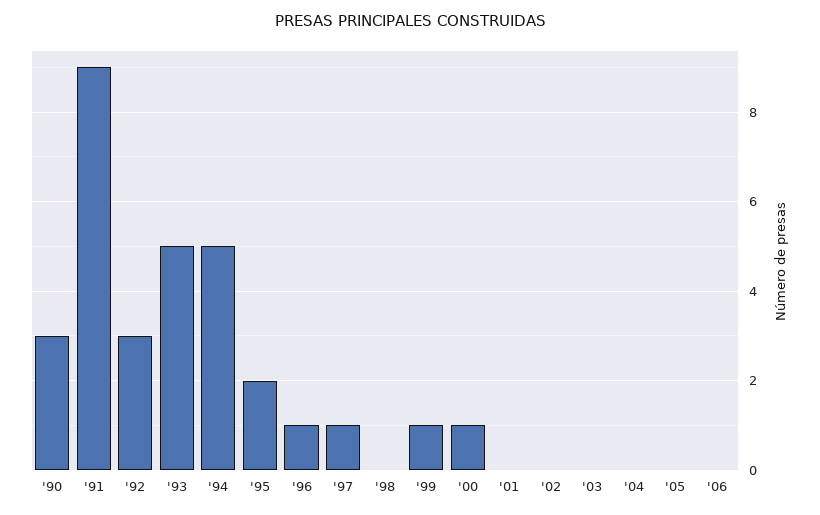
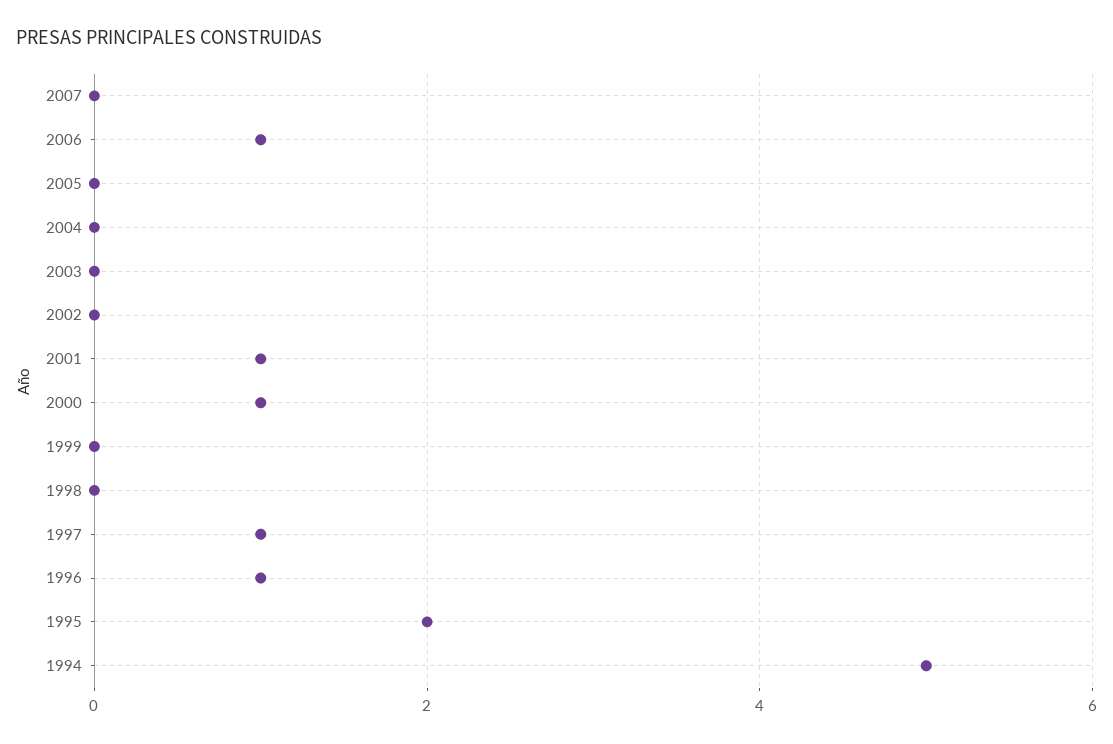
'90: 3 -> none
'91: 9 -> none
'92: 3 -> none
'93: 5 -> none
'99: 1 -> 0
'01: 0 -> 1
'06: 0 -> 1
2007: none -> 0

